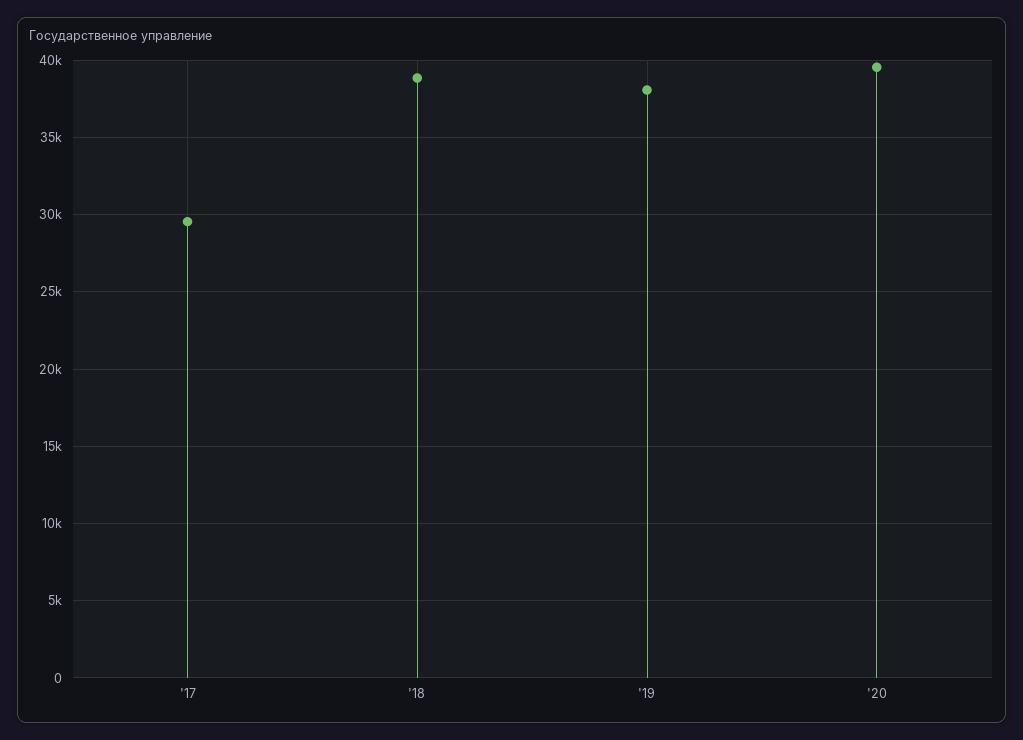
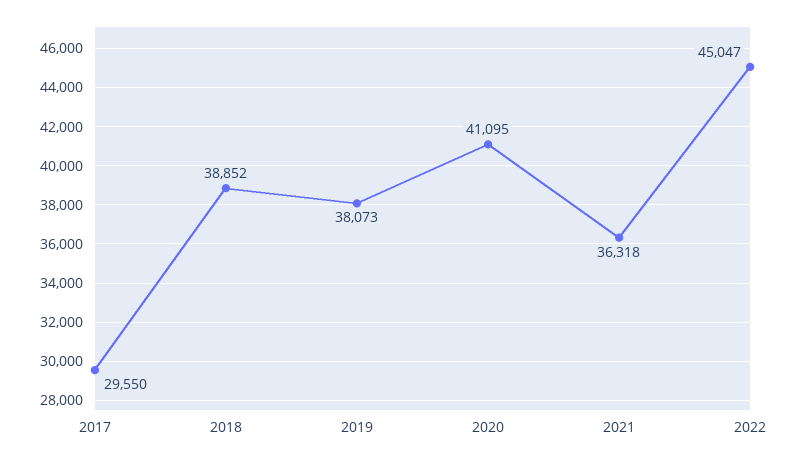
'20: 39500 -> 41095
2021: none -> 36318
2022: none -> 45047

